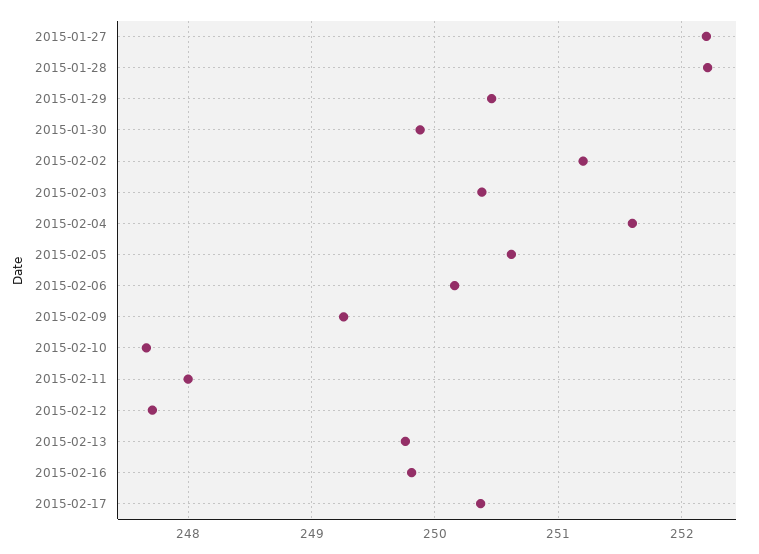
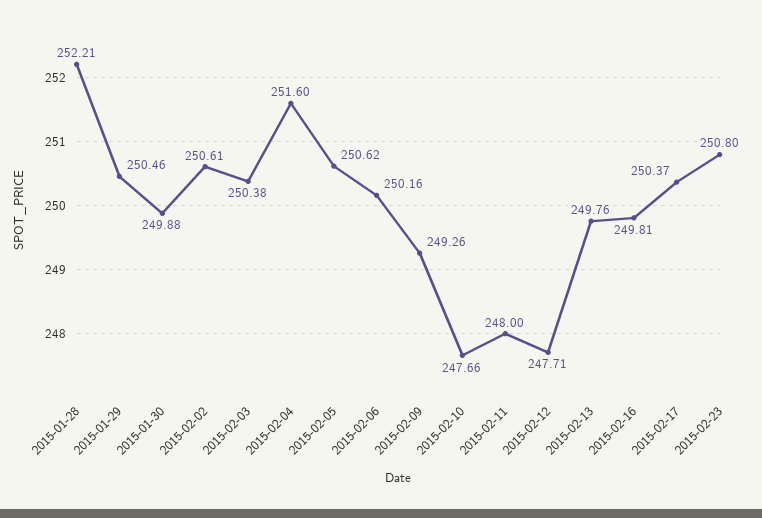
2015-01-27: 252.2 -> none
2015-02-02: 251.2 -> 250.61
2015-02-23: none -> 250.8

